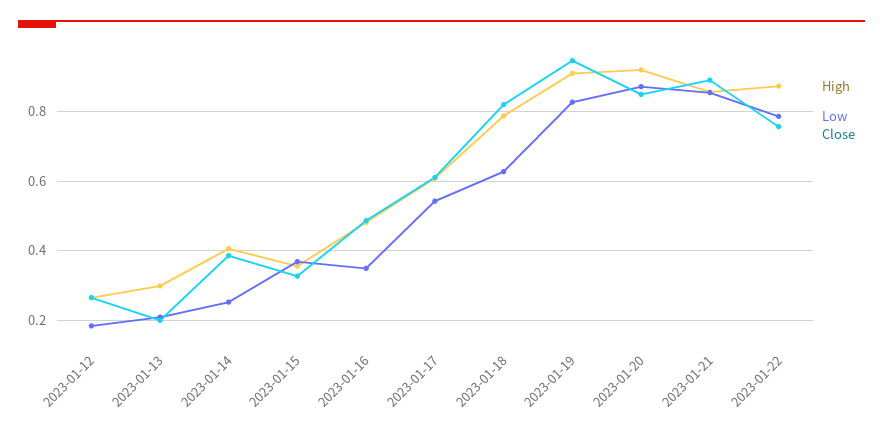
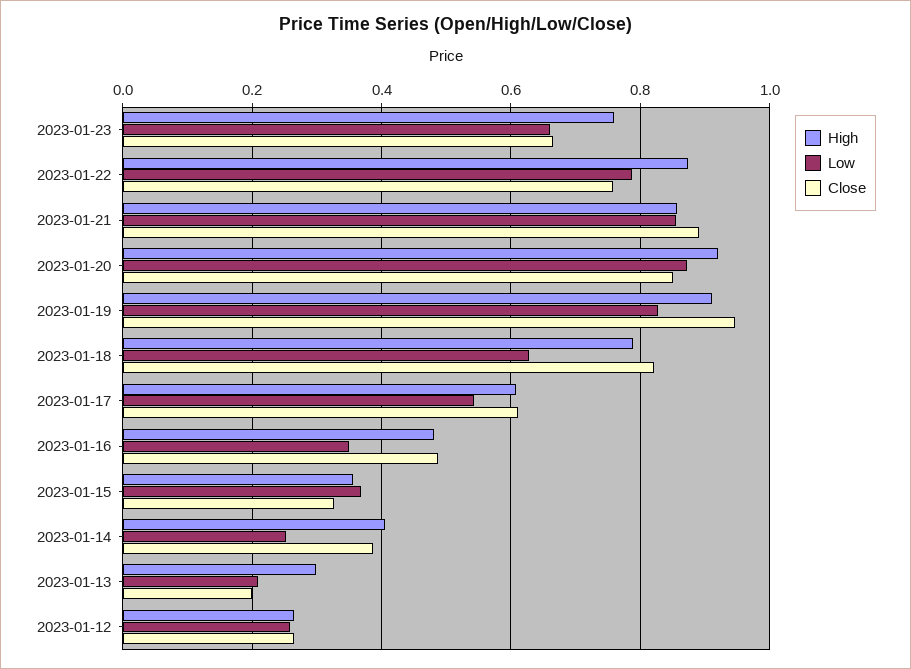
Low, 2023-01-12: 0.18 -> 0.26
High, 2023-01-23: none -> 0.76
Low, 2023-01-23: none -> 0.66
Close, 2023-01-23: none -> 0.66

